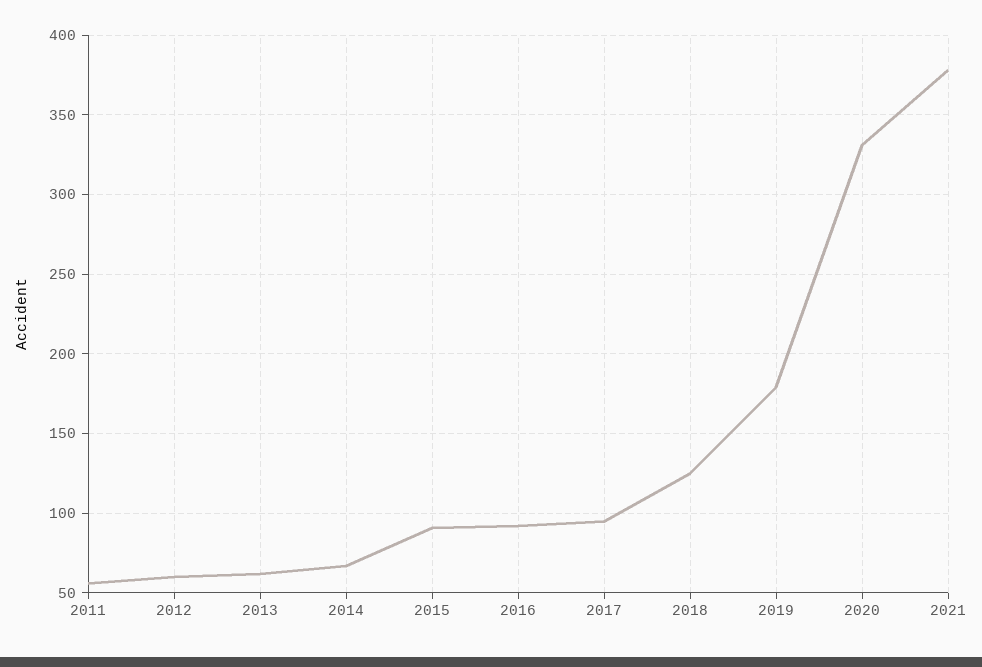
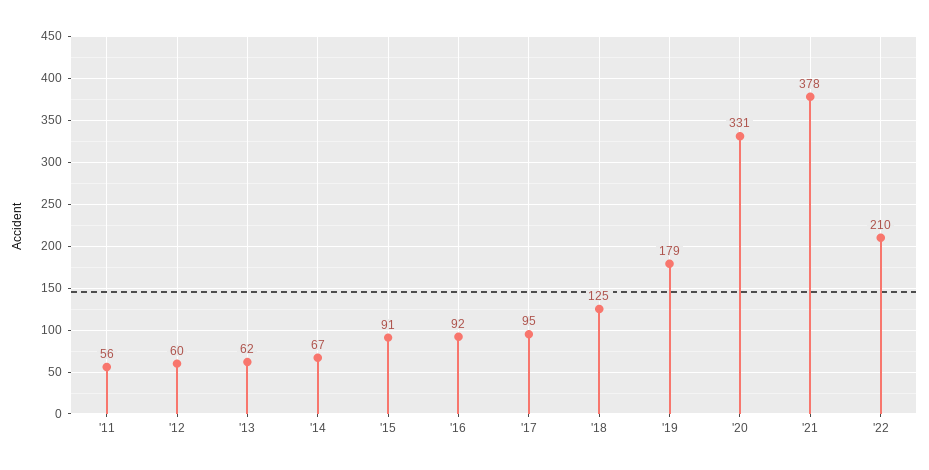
'22: none -> 210

